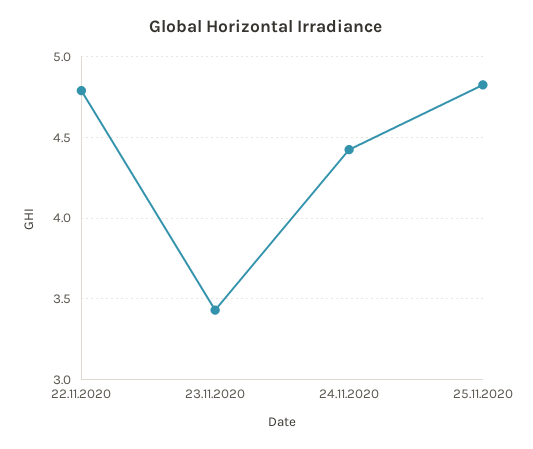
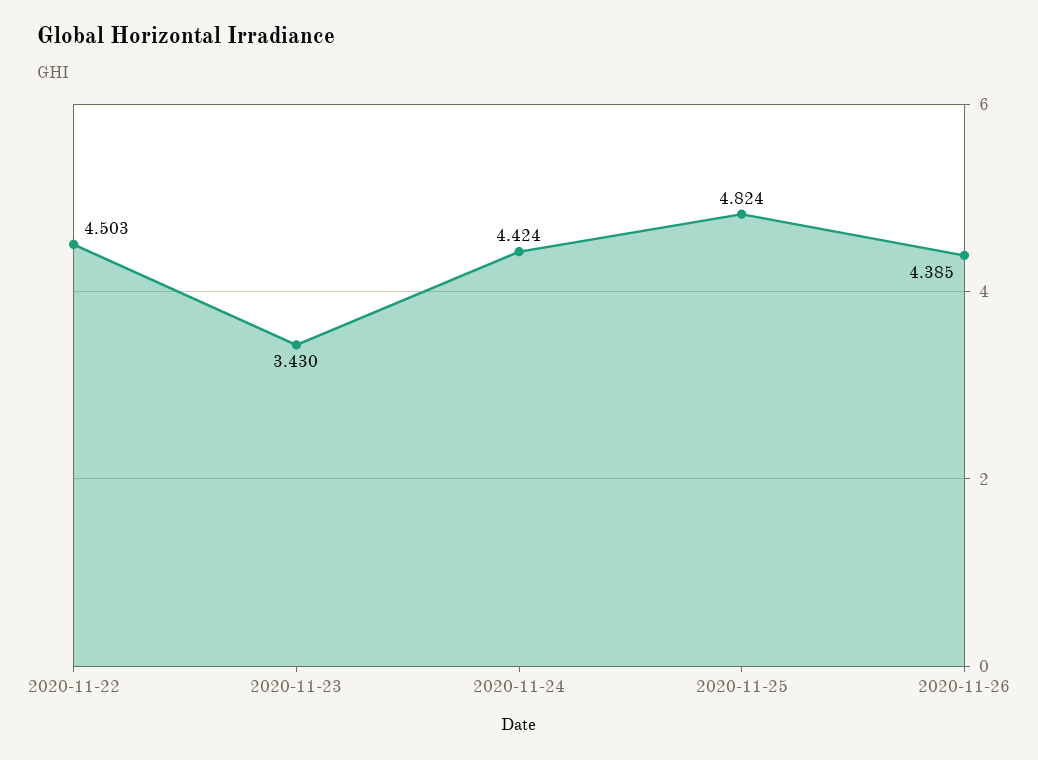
22.11.2020: 4.8 -> 4.503
2020-11-26: none -> 4.385

